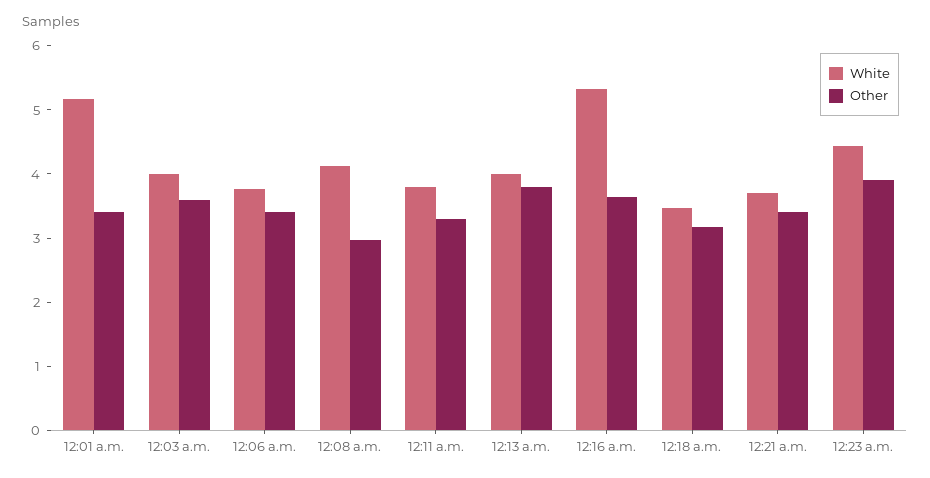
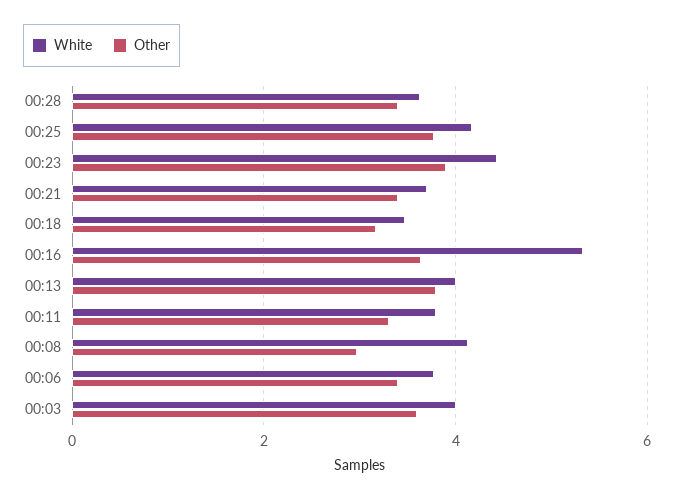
White, 12:01 a.m.: 5.2 -> none
Other, 12:01 a.m.: 3.4 -> none
White, 00:28: none -> 3.6
Other, 00:28: none -> 3.4
White, 00:25: none -> 4.2
Other, 00:25: none -> 3.8

